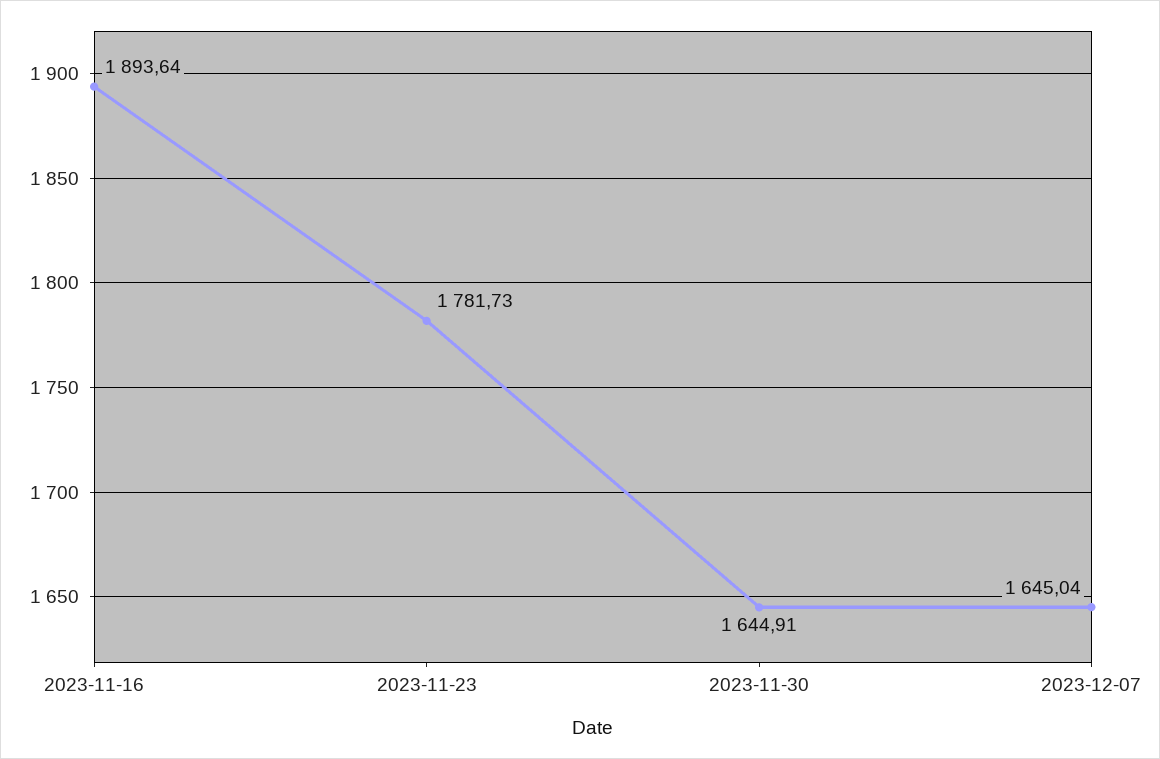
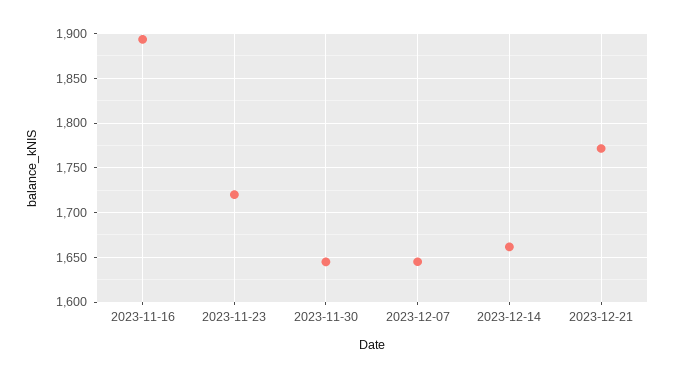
2023-11-23: 1781.73 -> 1720
2023-12-14: none -> 1660
2023-12-21: none -> 1770

